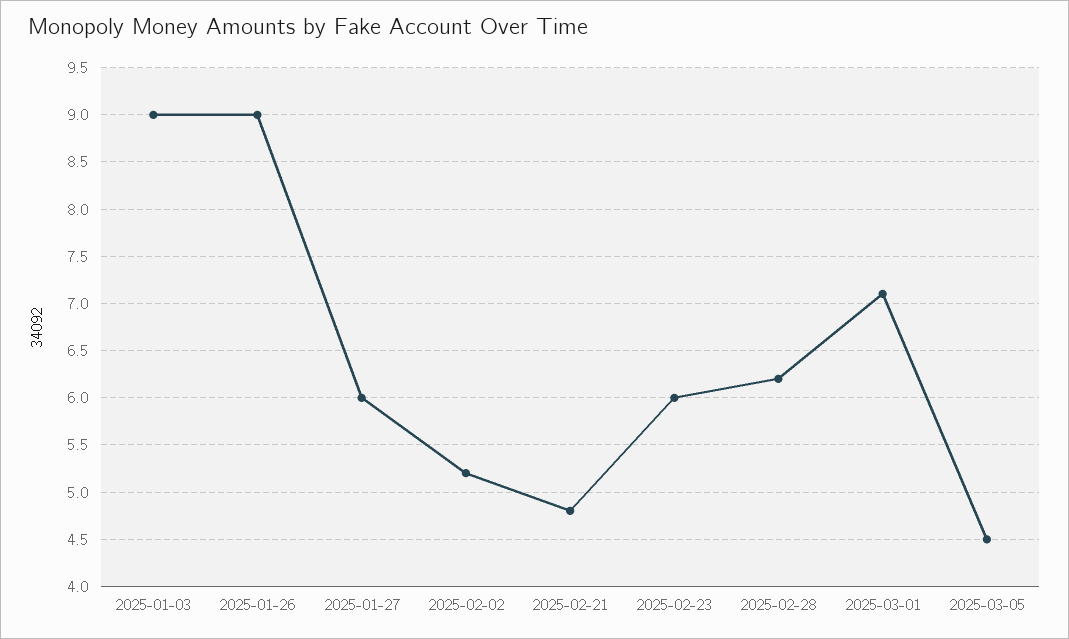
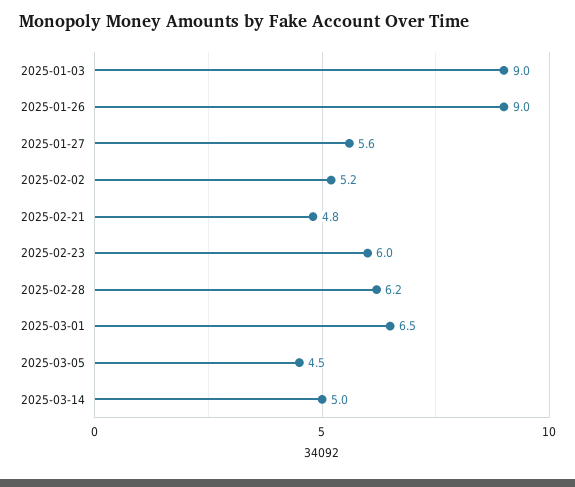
2025-01-27: 6 -> 5.6
2025-03-01: 7.1 -> 6.5
2025-03-14: none -> 5

